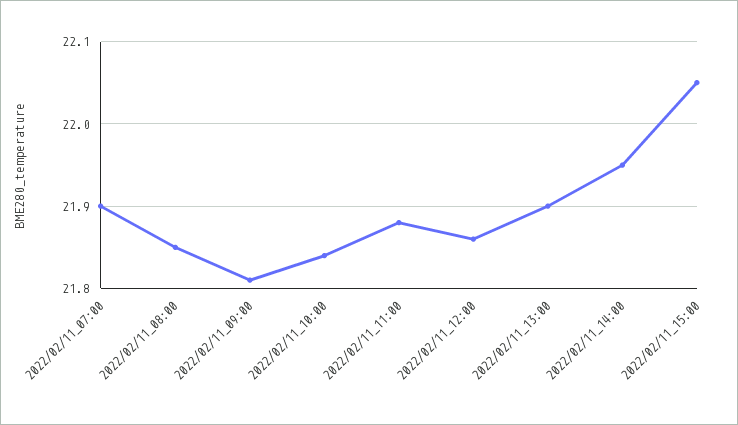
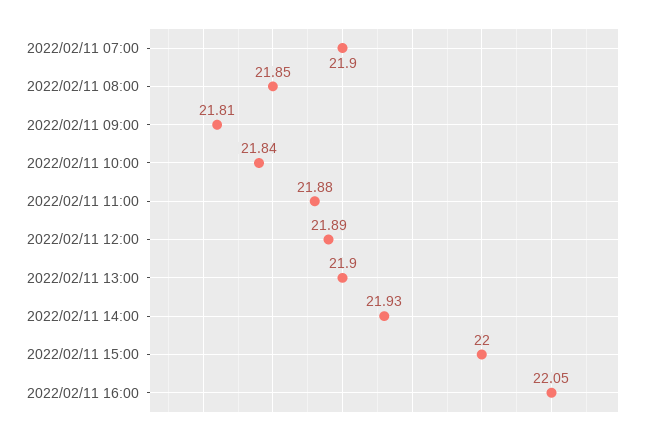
2022/02/11_12:00: 21.86 -> 21.89
2022/02/11_14:00: 21.95 -> 21.93
2022/02/11_15:00: 22.05 -> 22
2022/02/11 16:00: none -> 22.05

